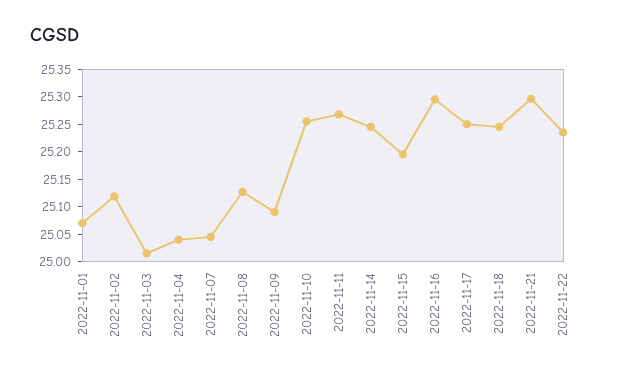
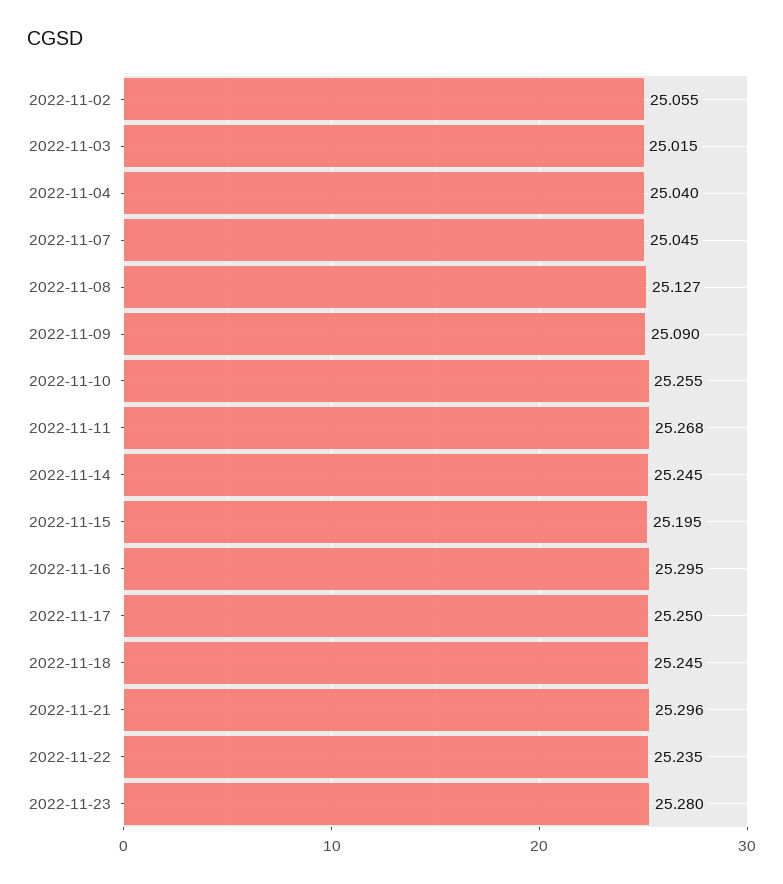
2022-11-01: 25.075 -> none
2022-11-02: 25.125 -> 25.055
2022-11-23: none -> 25.28

